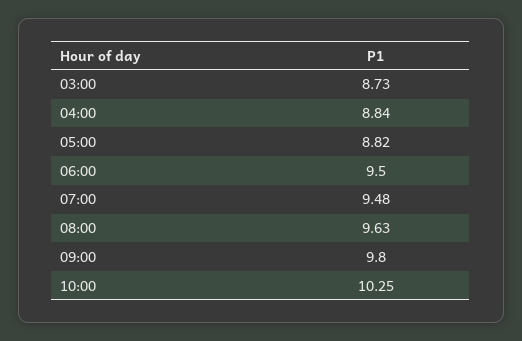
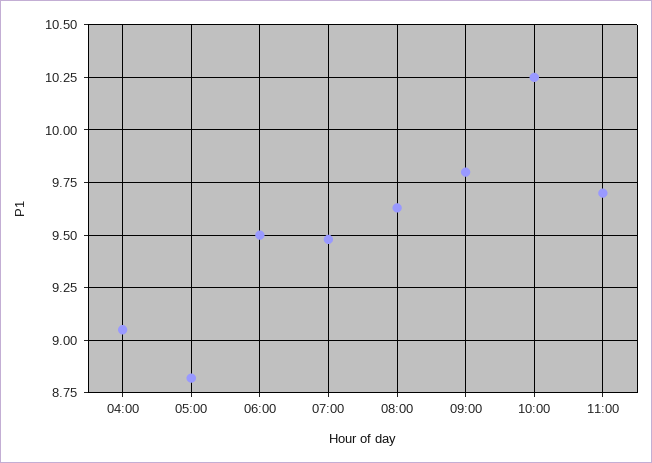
03:00: 8.73 -> none
04:00: 8.84 -> 9.05
11:00: none -> 9.7

